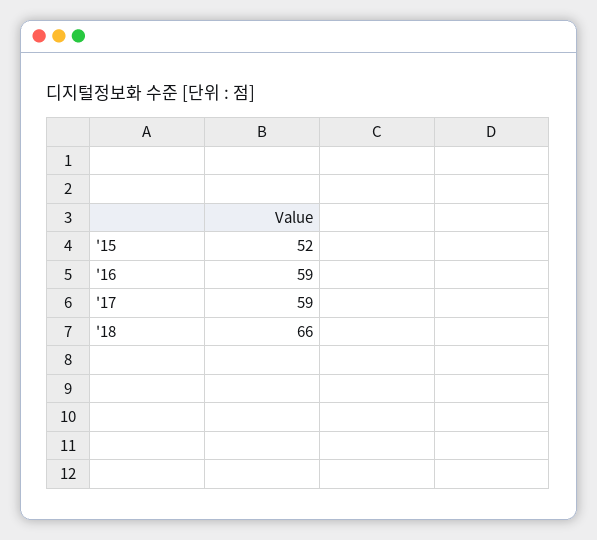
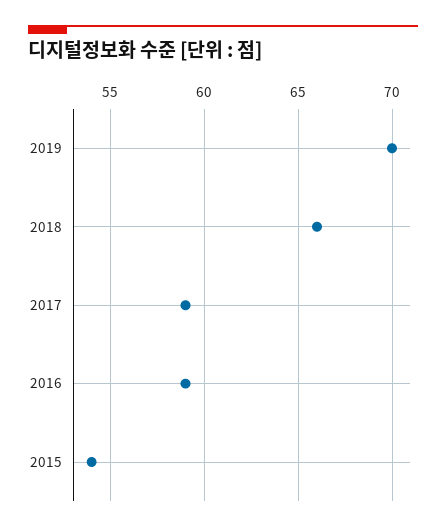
'15: 52 -> 54
2019: none -> 70

